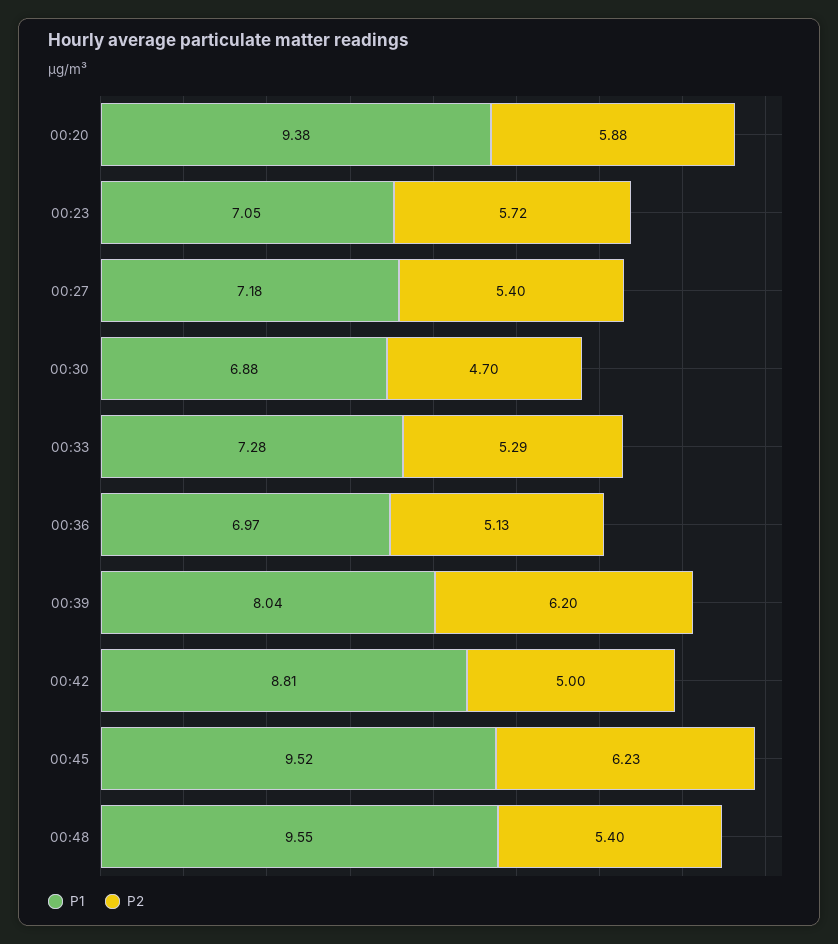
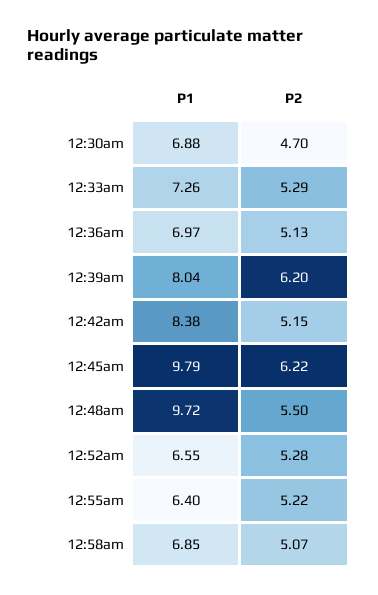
P1, 00:20: 9.38 -> none
P2, 00:20: 5.88 -> none
P1, 00:23: 7.05 -> none
P2, 00:23: 5.72 -> none
P1, 00:27: 7.18 -> none
P2, 00:27: 5.4 -> none
P1, 00:33: 7.28 -> 7.26
P1, 00:42: 8.81 -> 8.38
P2, 00:42: 5 -> 5.15
P1, 00:45: 9.52 -> 9.79
P2, 00:45: 6.23 -> 6.22
P1, 00:48: 9.55 -> 9.72
P2, 00:48: 5.4 -> 5.5
P1, 12:52am: none -> 6.55
P2, 12:52am: none -> 5.28
P1, 12:55am: none -> 6.4
P2, 12:55am: none -> 5.22
P1, 12:58am: none -> 6.85
P2, 12:58am: none -> 5.07

